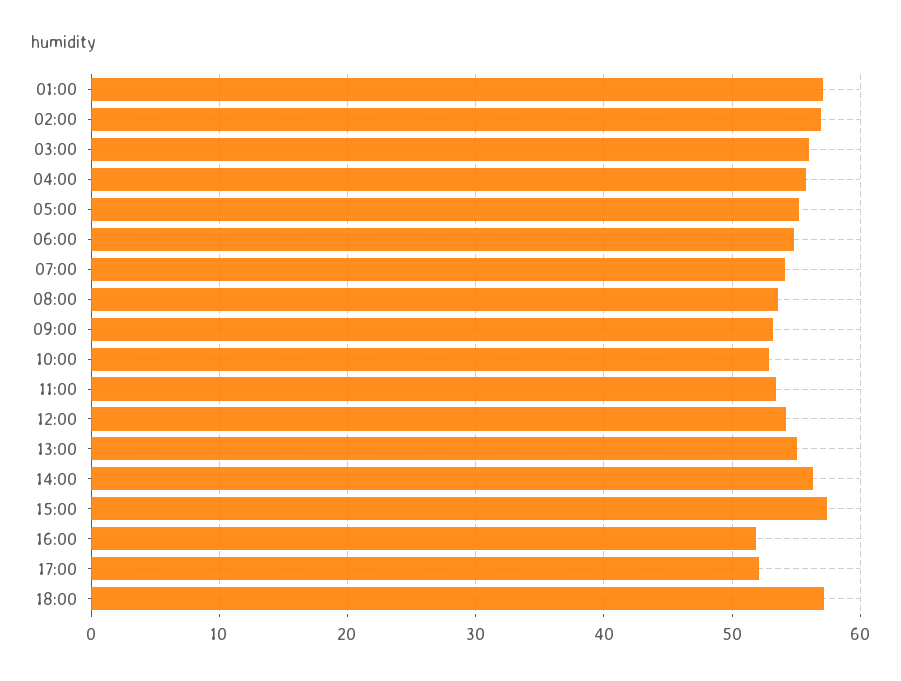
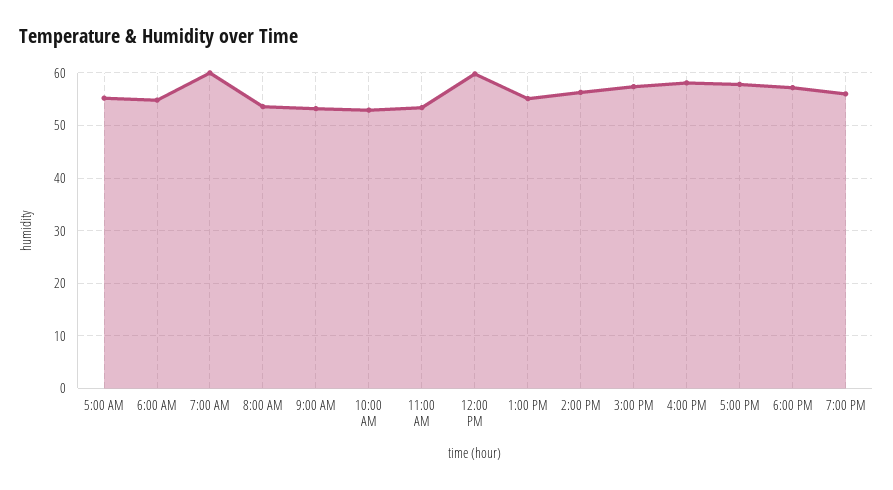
01:00: 57 -> none
02:00: 57 -> none
03:00: 56 -> none
04:00: 56 -> none
07:00: 54 -> 60
12:00: 54 -> 60
16:00: 52 -> 58
17:00: 52 -> 58
7:00 PM: none -> 56

